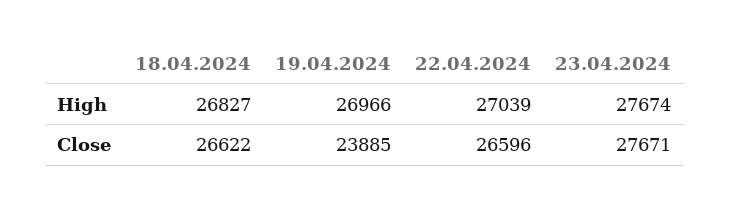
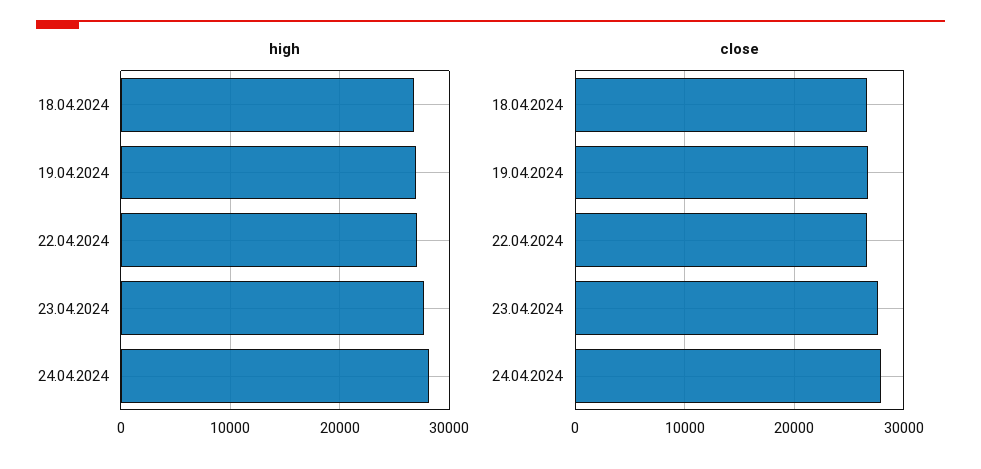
Close, 19.04.2024: 23885 -> 27000
High, 24.04.2024: none -> 28000
Close, 24.04.2024: none -> 28000

